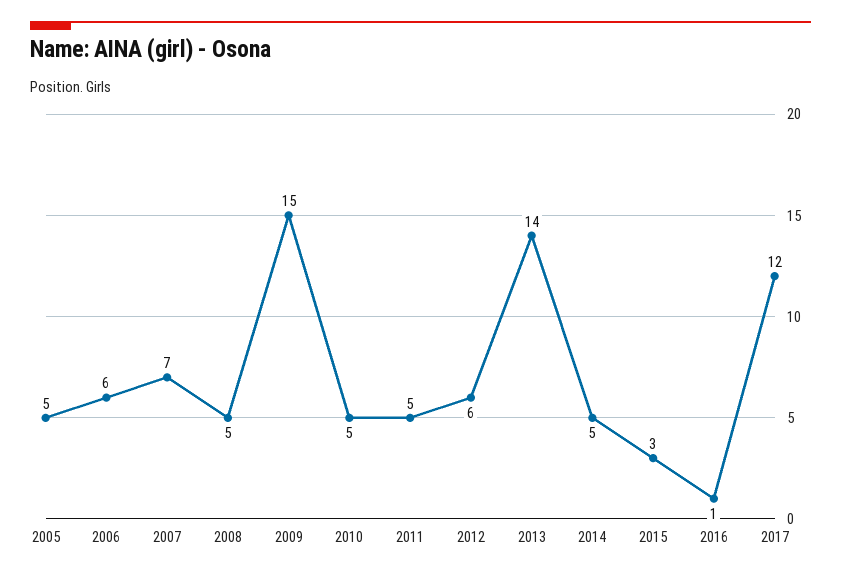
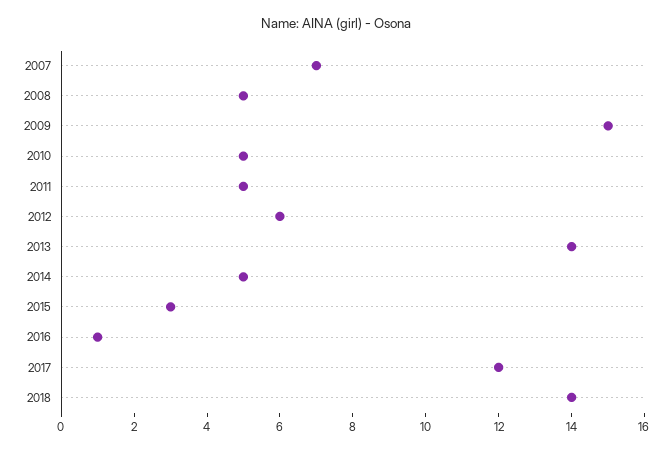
2005: 5 -> none
2006: 6 -> none
2018: none -> 14

